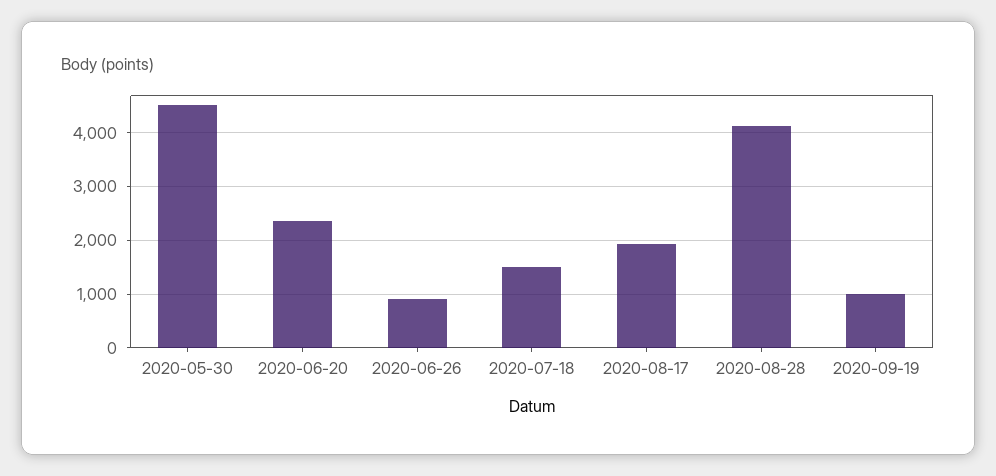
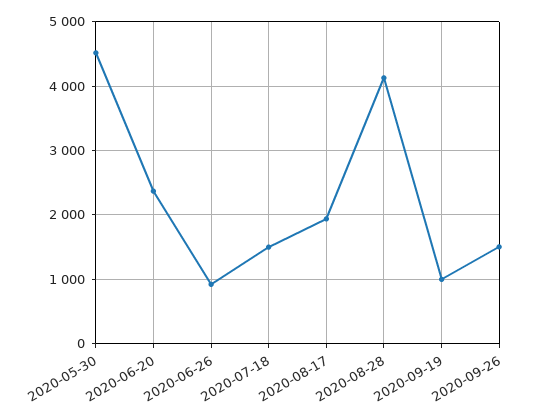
2020-09-26: none -> 1500

